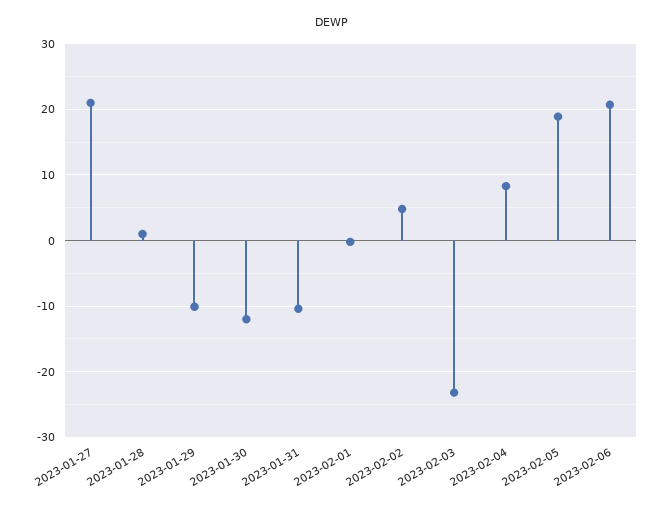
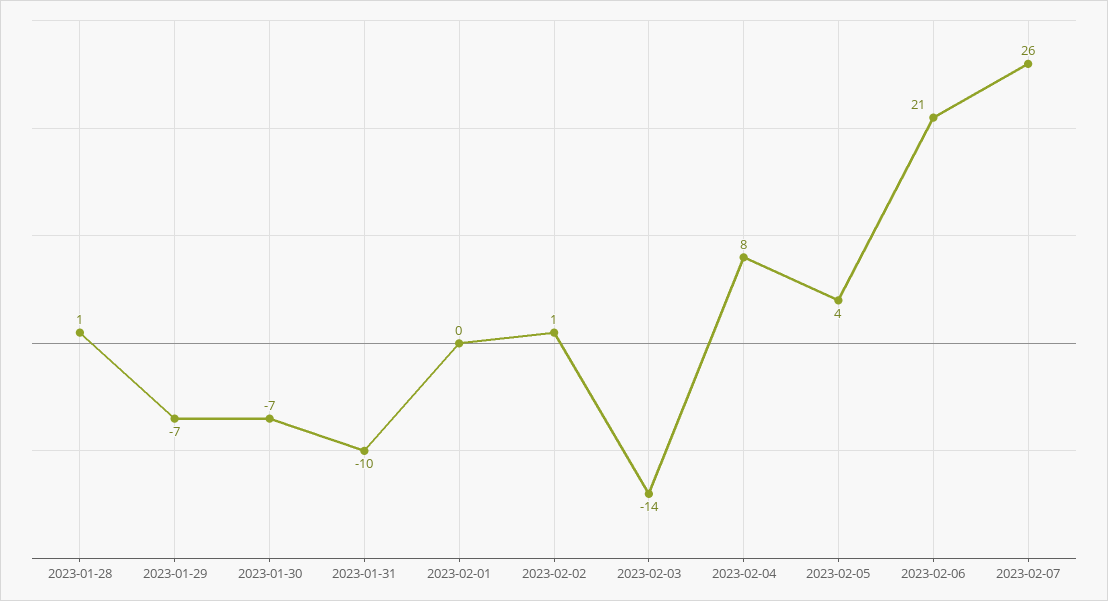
2023-01-27: 21 -> none
2023-01-29: -10 -> -7
2023-01-30: -12 -> -7
2023-02-02: 5 -> 1
2023-02-03: -23 -> -14
2023-02-05: 19 -> 4
2023-02-07: none -> 26

